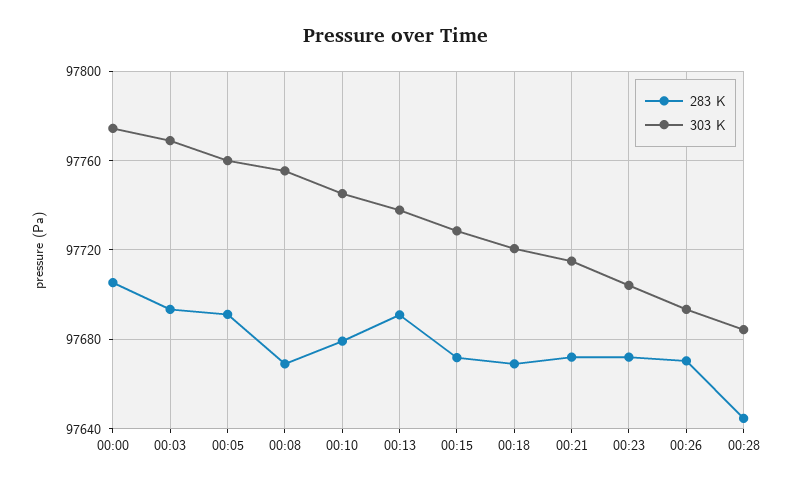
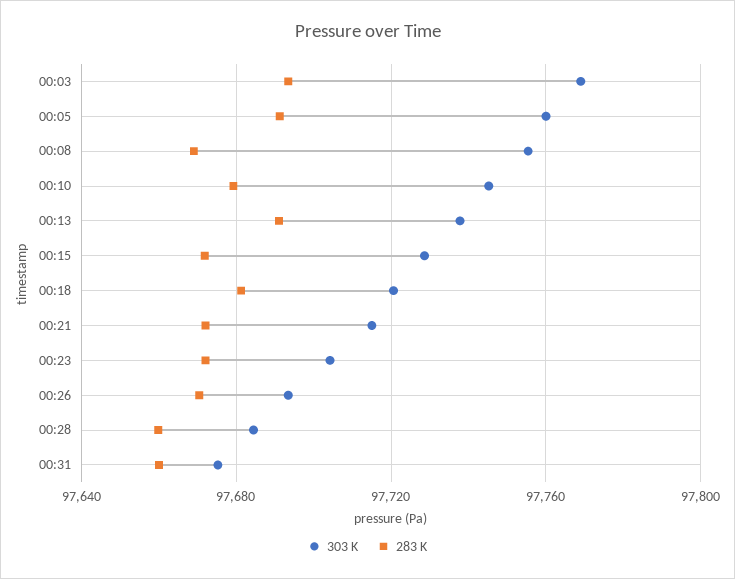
283 K, 00:00: 97705 -> none
303 K, 00:00: 97775 -> none
283 K, 00:18: 97670 -> 97680
283 K, 00:28: 97645 -> 97660
303 K, 00:31: none -> 97675
283 K, 00:31: none -> 97660

